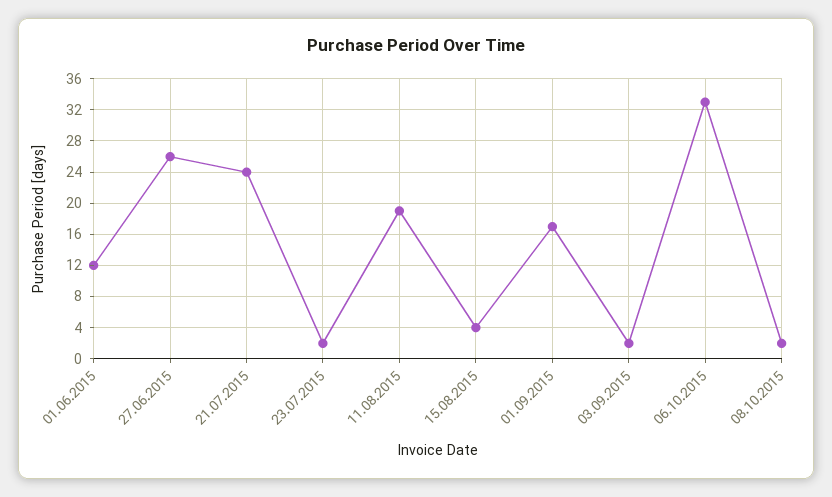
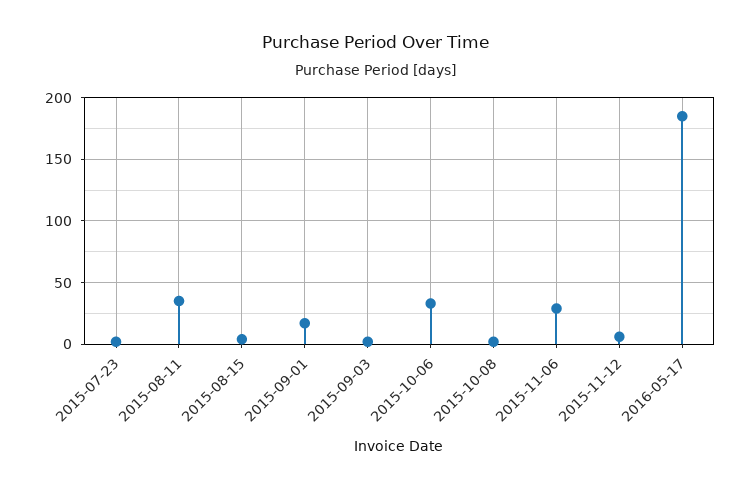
01.06.2015: 12 -> none
27.06.2015: 26 -> none
21.07.2015: 24 -> none
11.08.2015: 19 -> 35
2015-11-06: none -> 30
2015-11-12: none -> 5
2016-05-17: none -> 185

